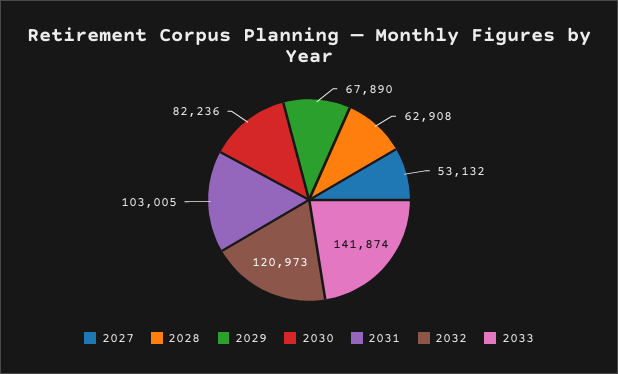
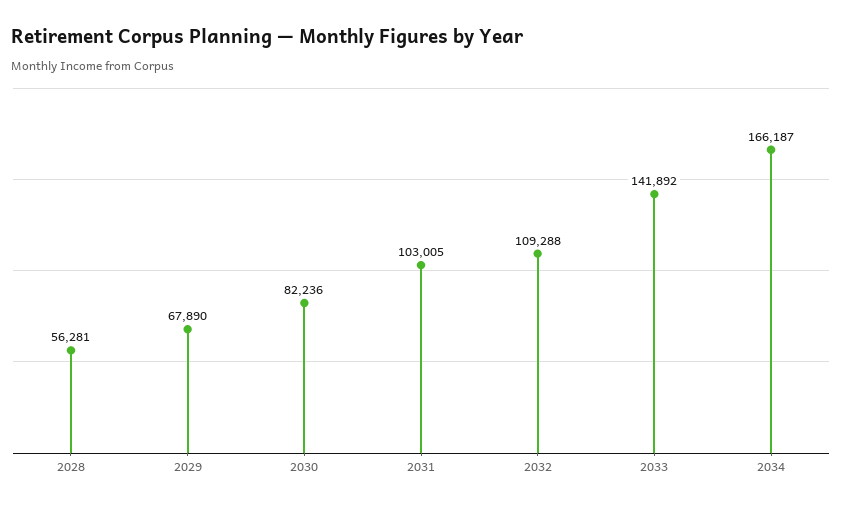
2027: 53132 -> none
2028: 62908 -> 56281
2032: 120973 -> 109288
2033: 141874 -> 141892
2034: none -> 166187

